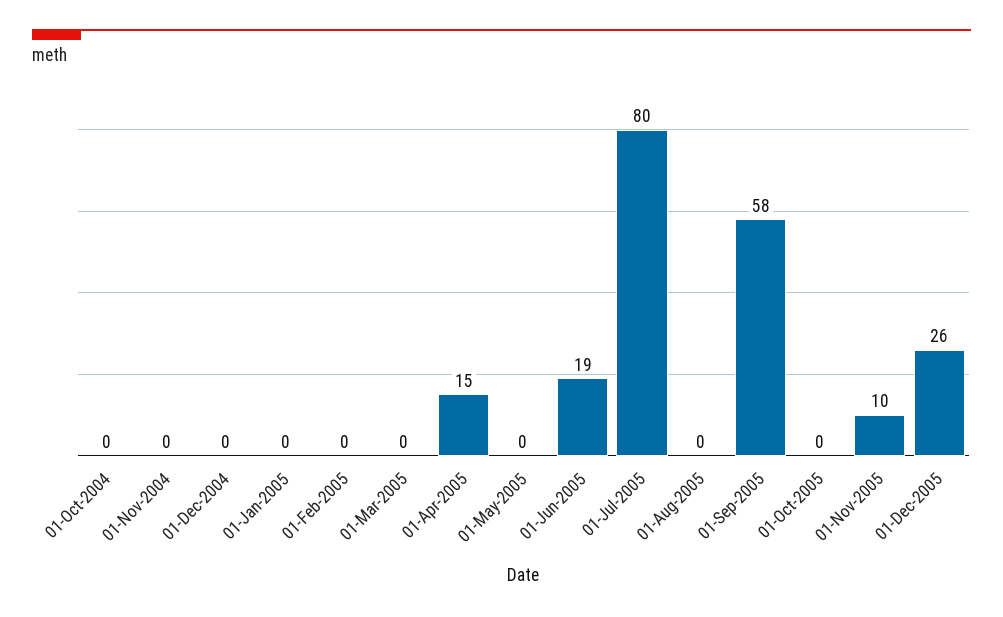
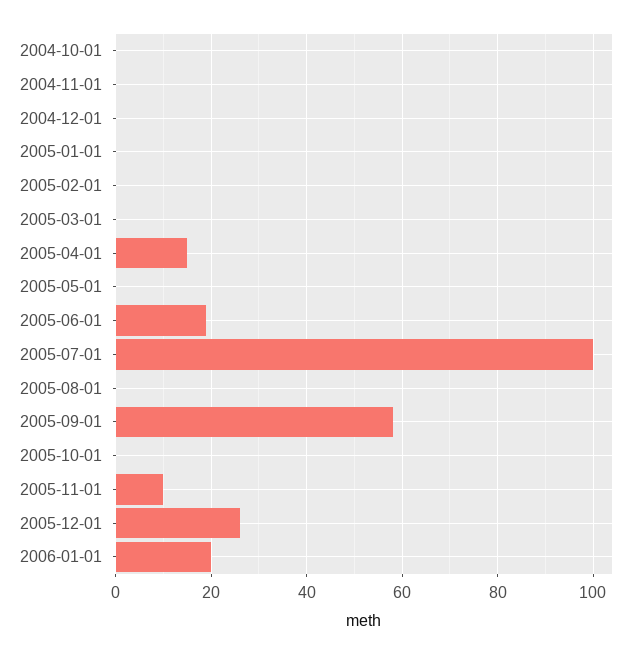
01-Jul-2005: 80 -> 100
2006-01-01: none -> 20

